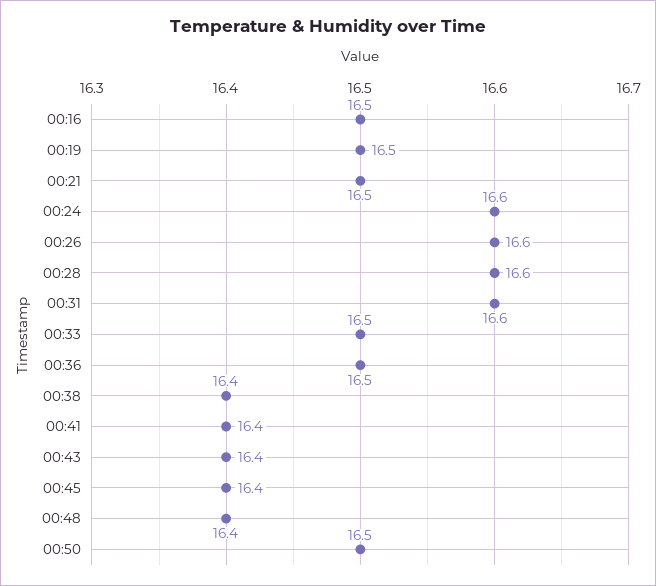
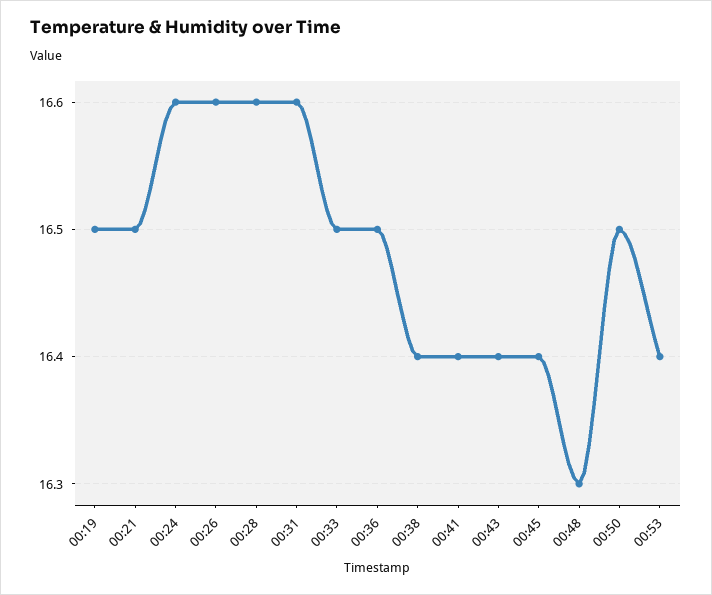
00:16: 16.5 -> none
00:48: 16.4 -> 16.3
00:53: none -> 16.4

